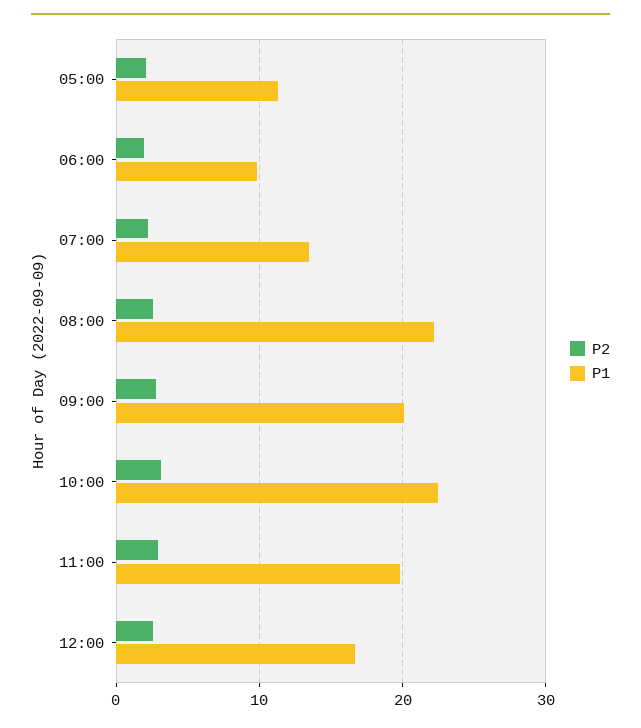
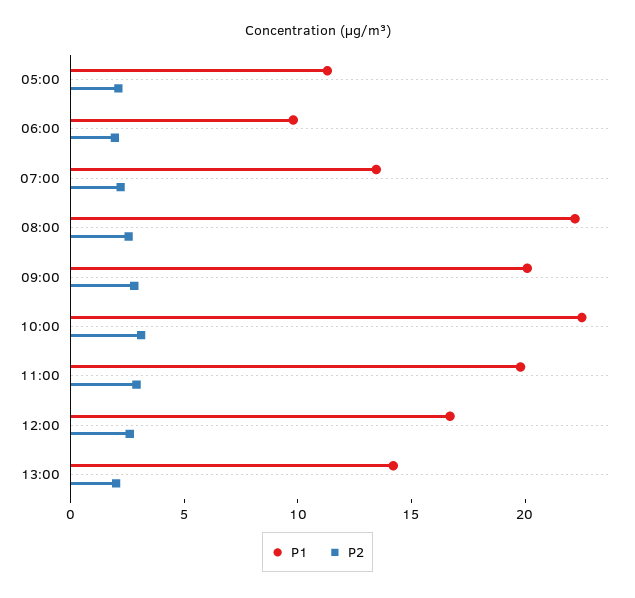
P1, 13:00: none -> 14
P2, 13:00: none -> 2

